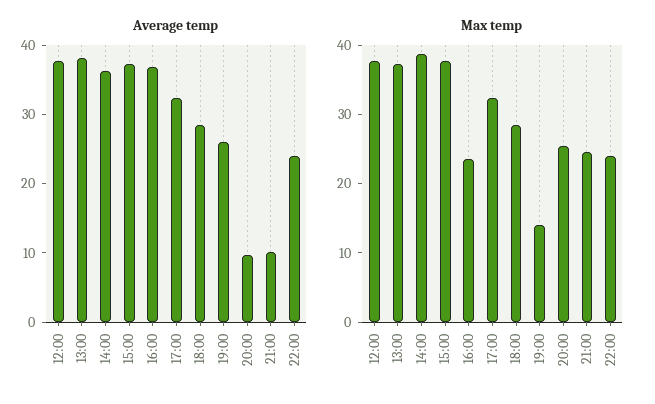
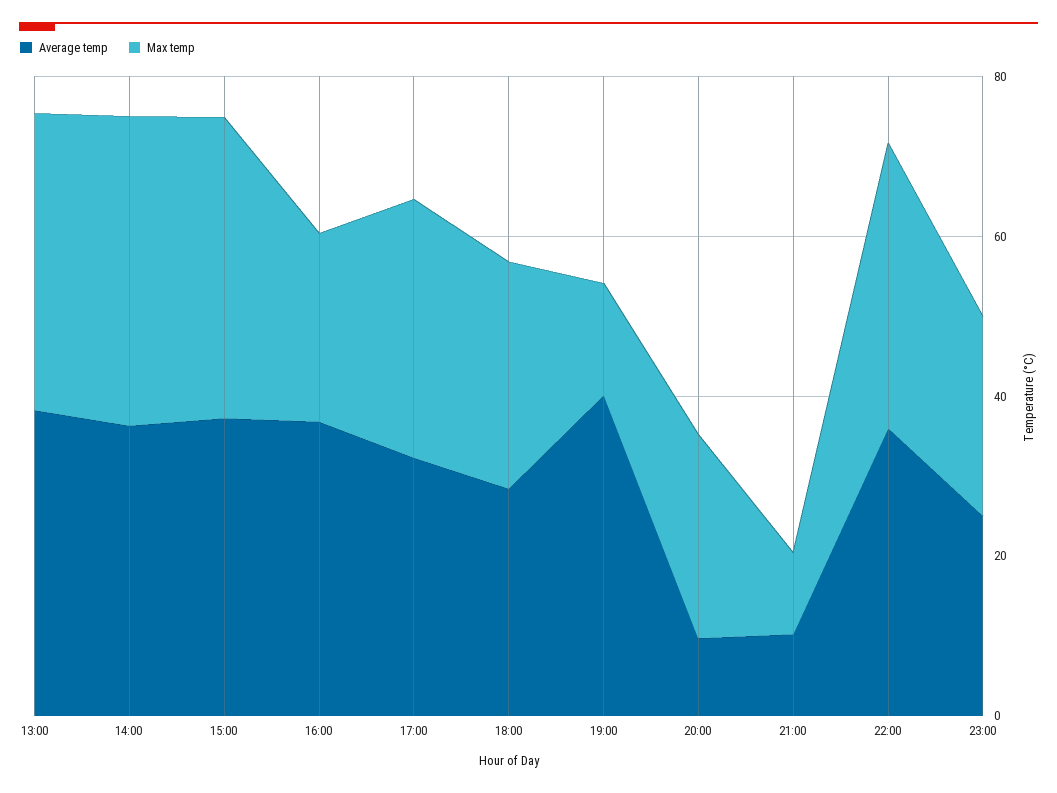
Average temp, 12:00: 38 -> none
Average temp, 19:00: 26 -> 40
Average temp, 22:00: 24 -> 35
Max temp, 12:00: 38 -> none
Max temp, 21:00: 24 -> 10
Max temp, 22:00: 24 -> 35
Average temp, 23:00: none -> 25
Max temp, 23:00: none -> 25

